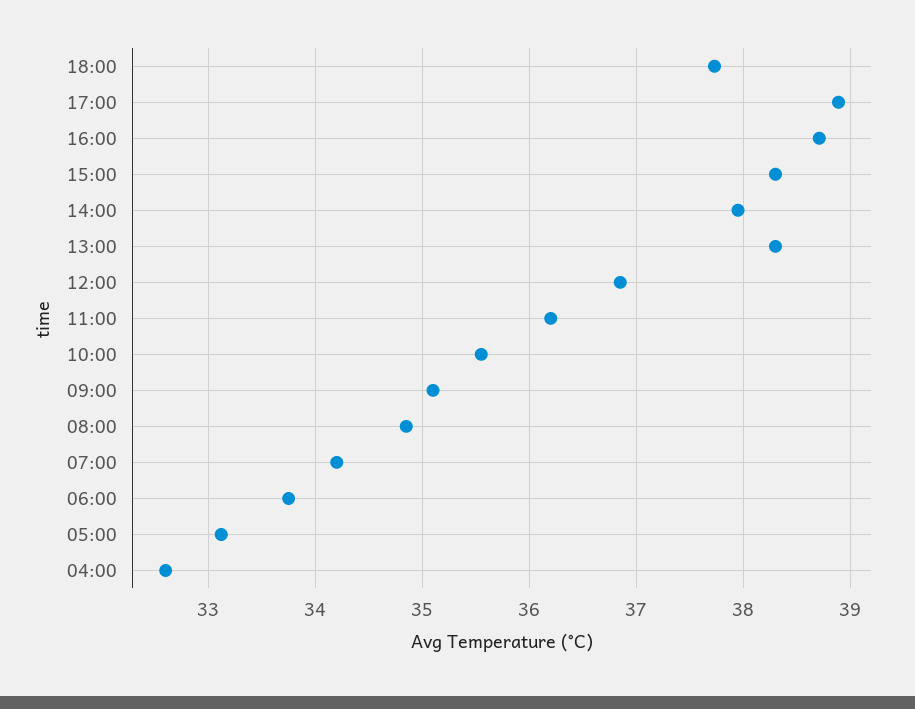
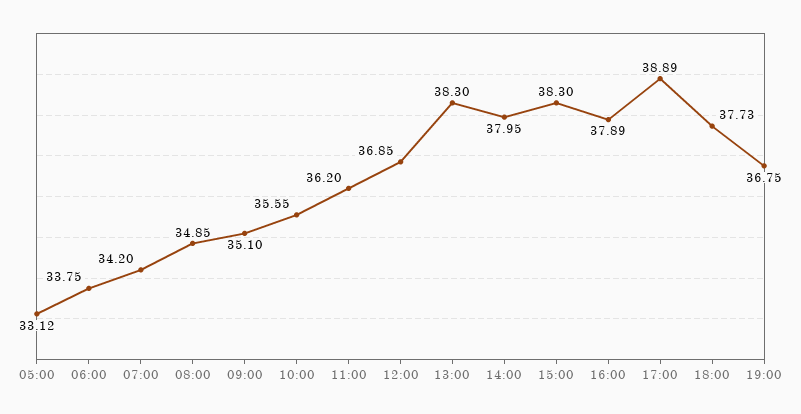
16:00: 38.7 -> 37.89
04:00: 32.6 -> none
19:00: none -> 36.75

